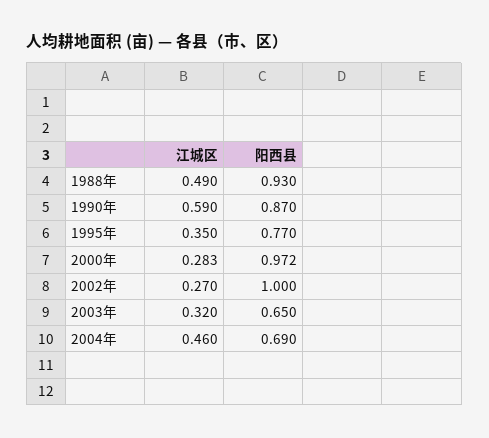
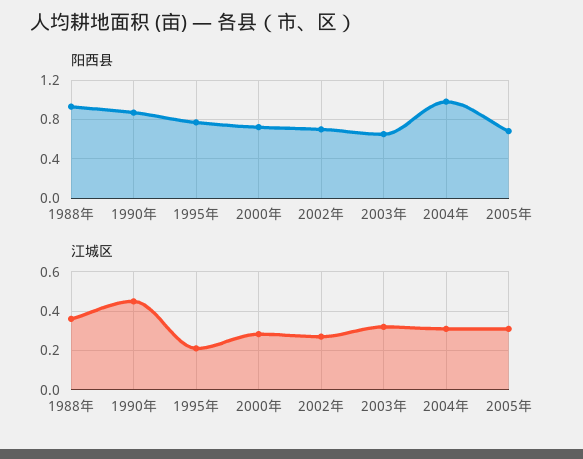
江城区, 1988年: 0.49 -> 0.35
江城区, 1990年: 0.59 -> 0.45
江城区, 1995年: 0.35 -> 0.2
阳西县, 2000年: 0.972 -> 0.7
阳西县, 2002年: 1 -> 0.7
江城区, 2004年: 0.46 -> 0.3
阳西县, 2004年: 0.69 -> 1
阳西县, 2005年: none -> 0.7
江城区, 2005年: none -> 0.3

